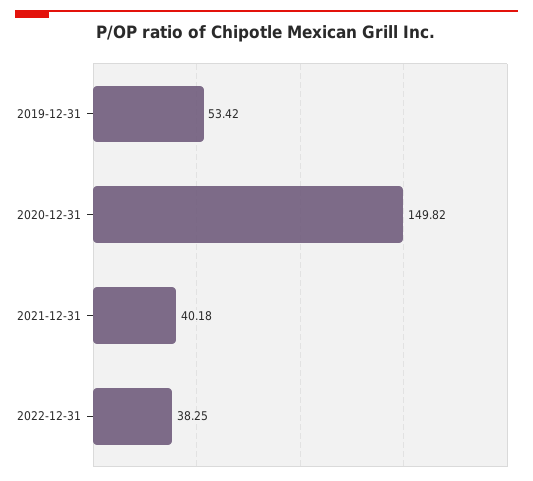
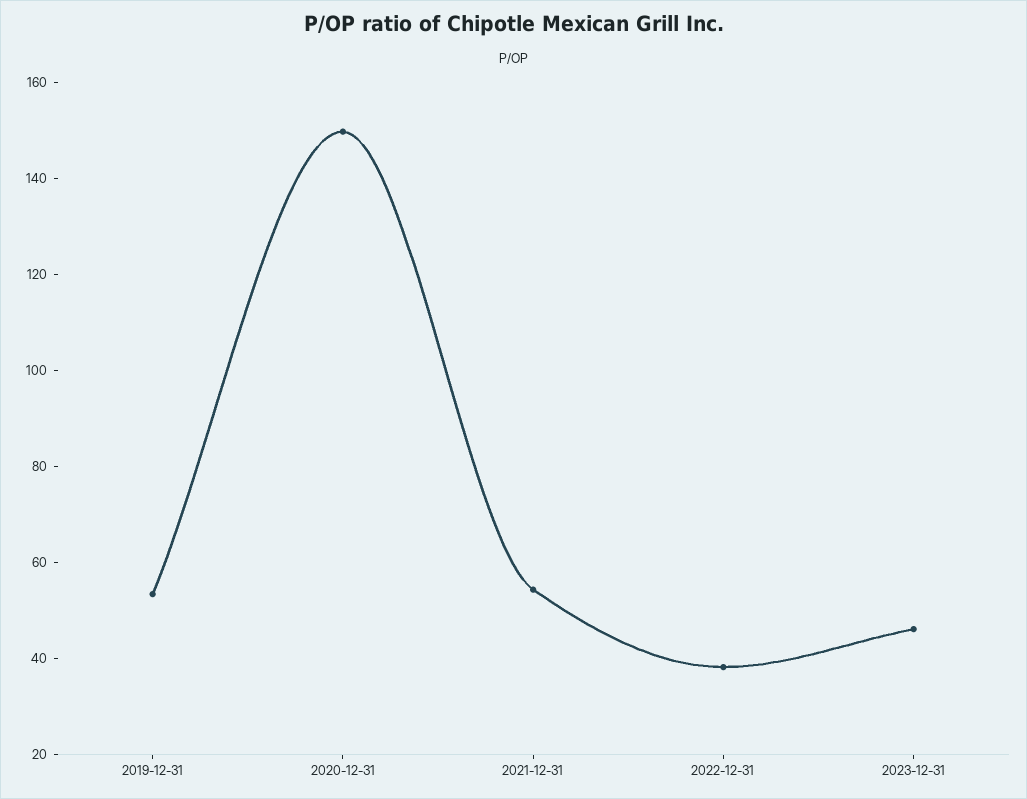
2021-12-31: 40.18 -> 55
2023-12-31: none -> 45

